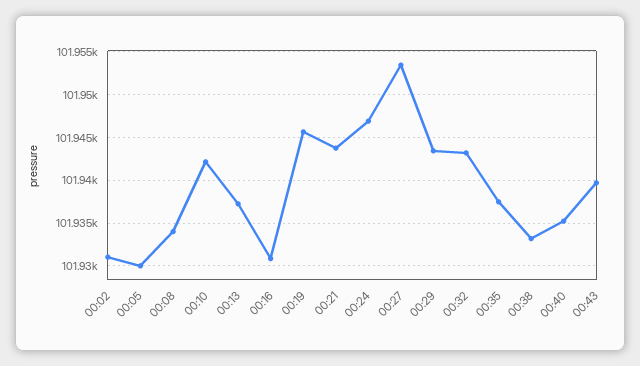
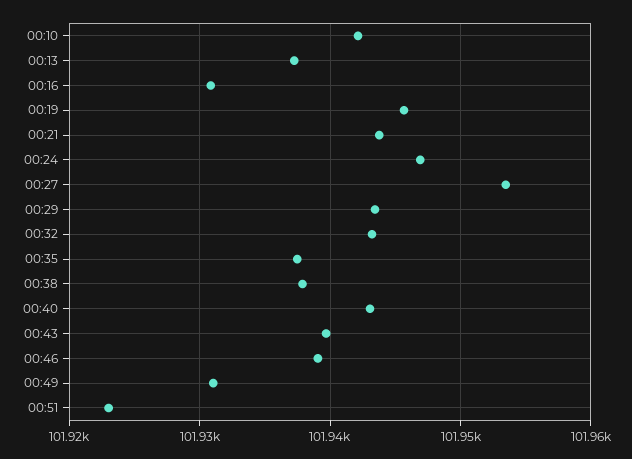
00:02: 101931 -> none
00:05: 101930 -> none
00:08: 101934 -> none
00:38: 101933 -> 101938
00:40: 101935 -> 101943
00:46: none -> 101939
00:49: none -> 101931
00:51: none -> 101923

